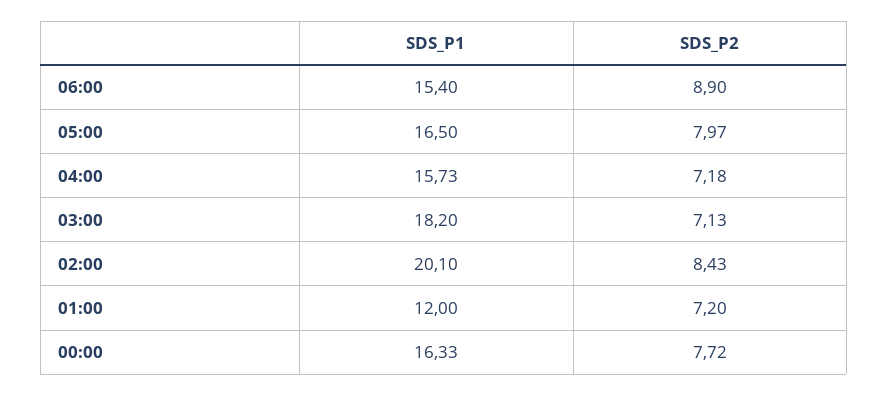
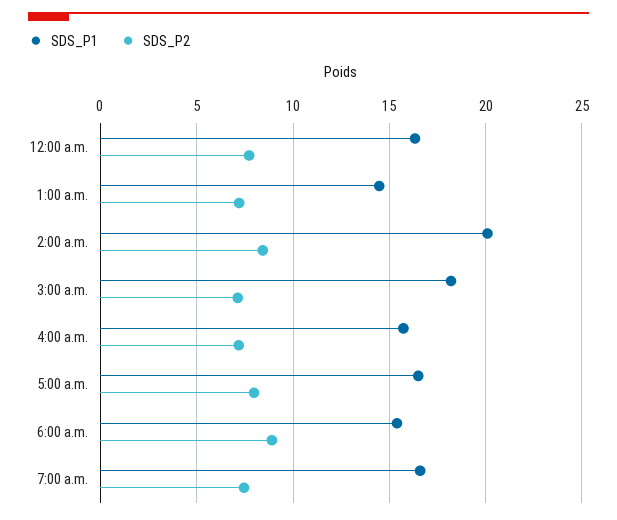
SDS_P1, 01:00: 12 -> 14.5
SDS_P1, 7:00 a.m.: none -> 16.5
SDS_P2, 7:00 a.m.: none -> 7.5

